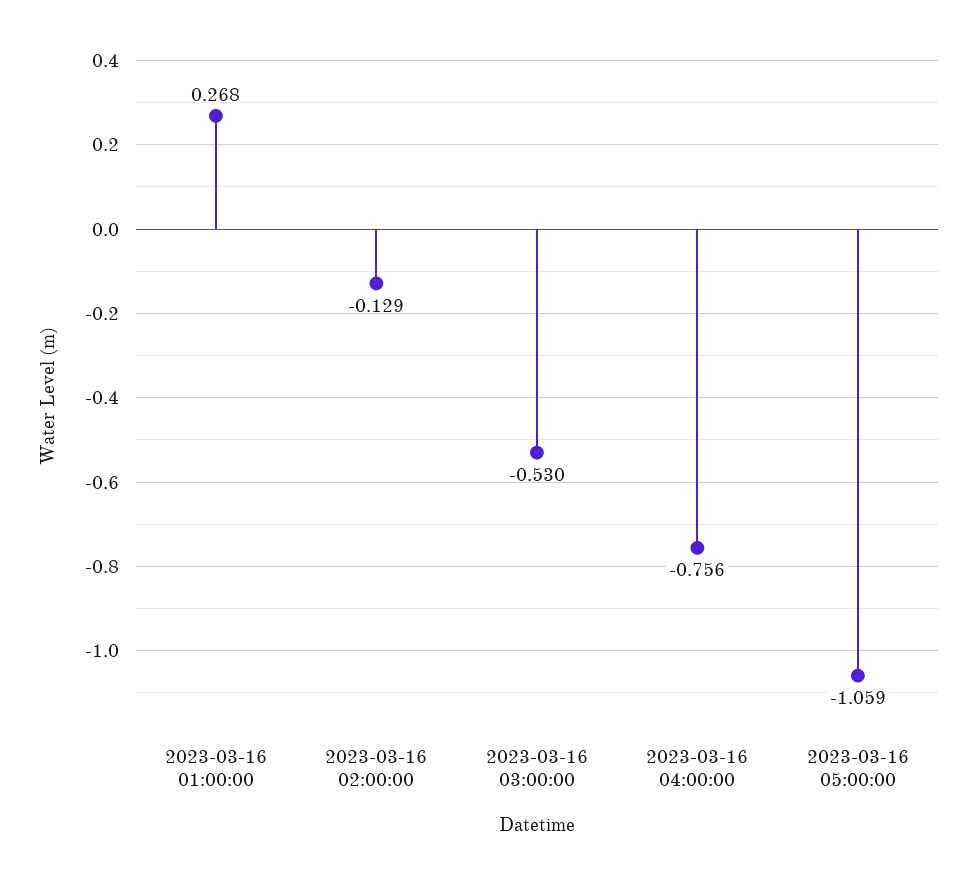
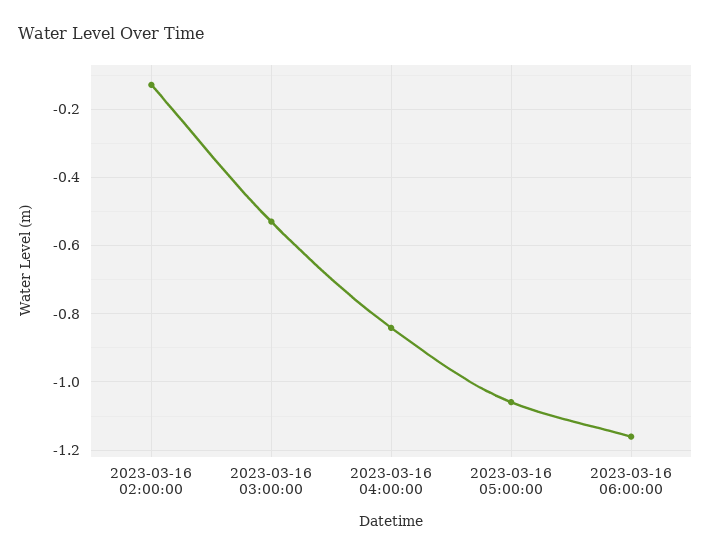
2023-03-16 01:00:00: 0.268 -> none
2023-03-16 04:00:00: -0.756 -> -0.84
2023-03-16 06:00:00: none -> -1.16

